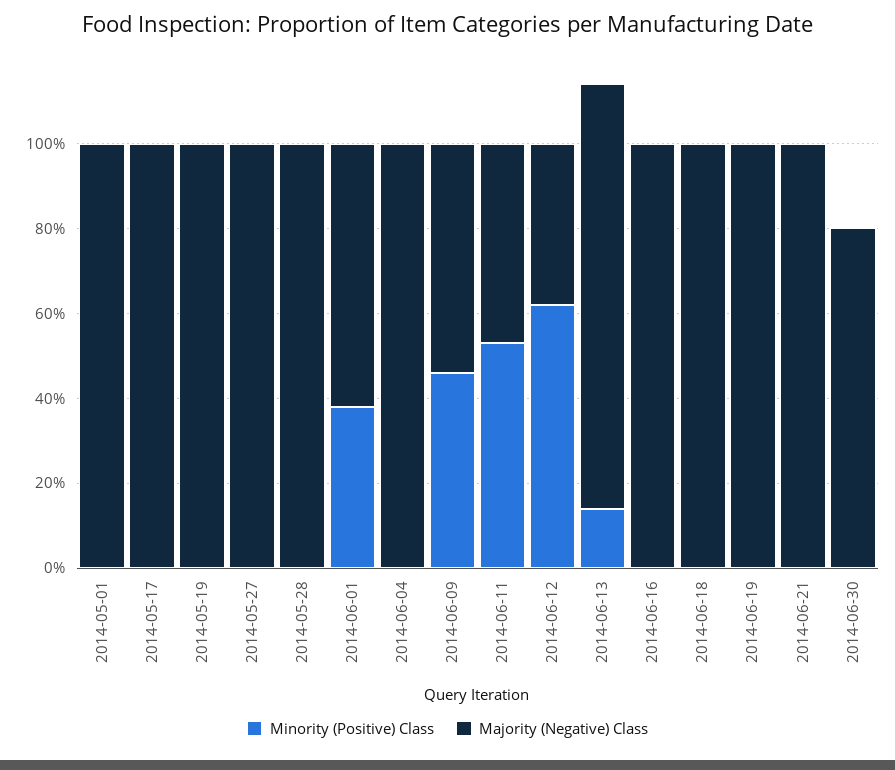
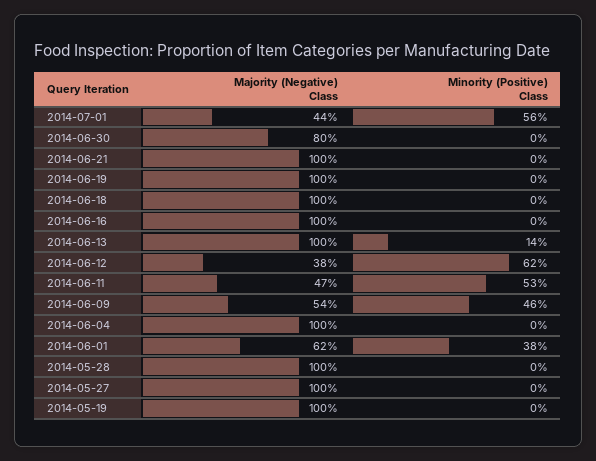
Minority (Positive) Class, 2014-05-01: 0 -> none
Majority (Negative) Class, 2014-05-01: 100 -> none
Minority (Positive) Class, 2014-05-17: 0 -> none
Majority (Negative) Class, 2014-05-17: 100 -> none
Majority (Negative) Class, 2014-07-01: none -> 44
Minority (Positive) Class, 2014-07-01: none -> 56

